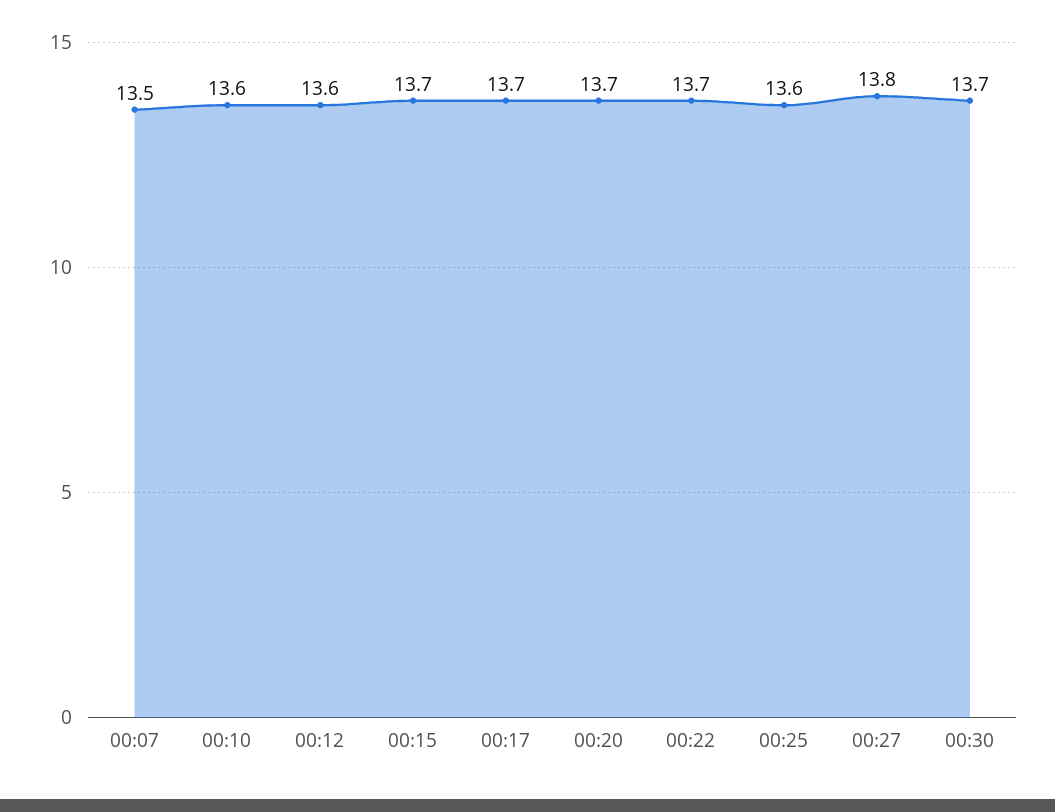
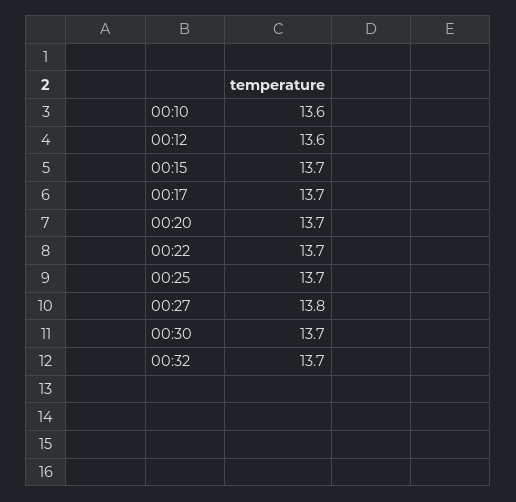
00:07: 13.5 -> none
00:25: 13.6 -> 13.7
00:32: none -> 13.7

